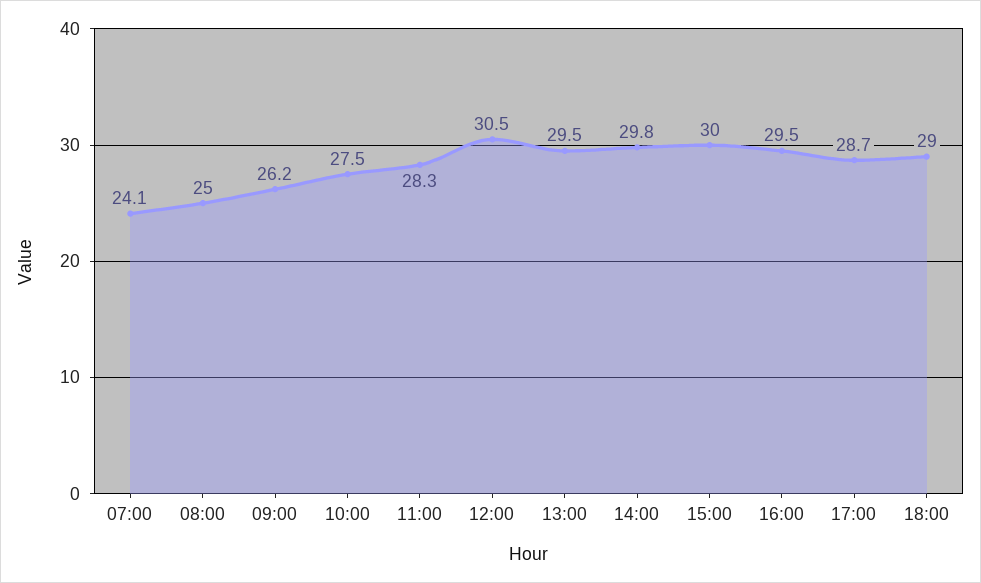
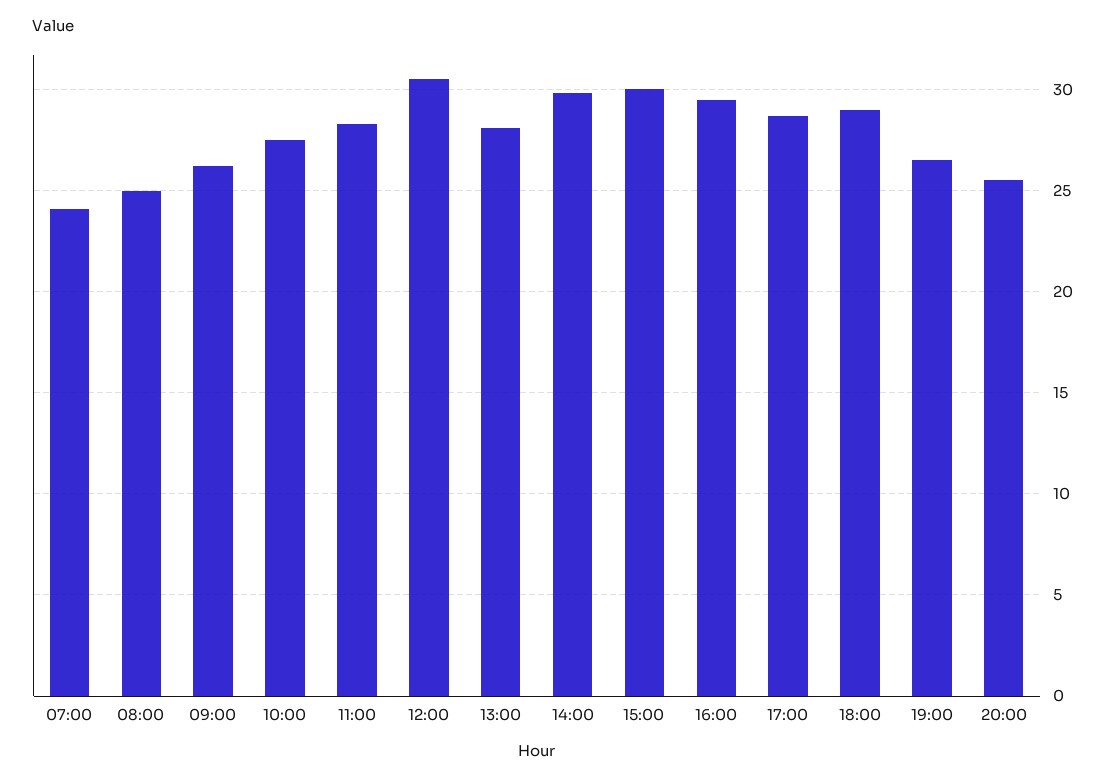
13:00: 29.5 -> 28
19:00: none -> 26.5
20:00: none -> 25.5

